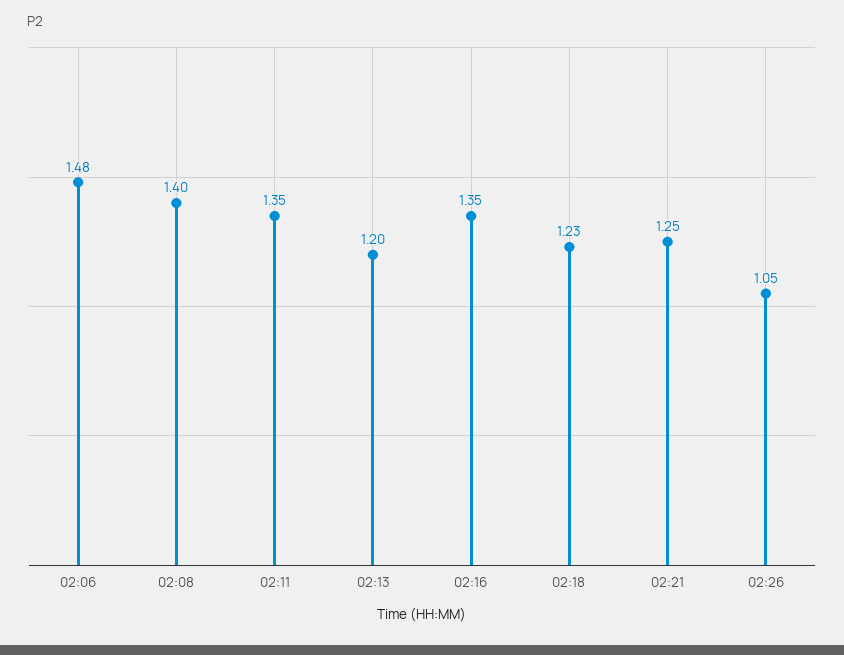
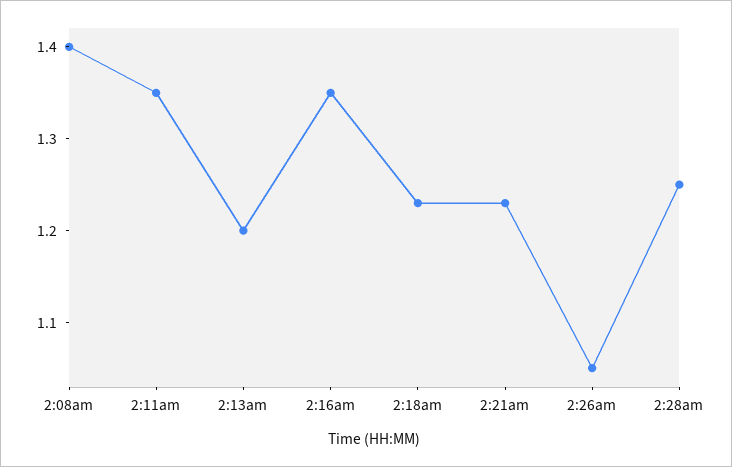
02:06: 1.48 -> none
02:21: 1.25 -> 1.23
2:28am: none -> 1.25

